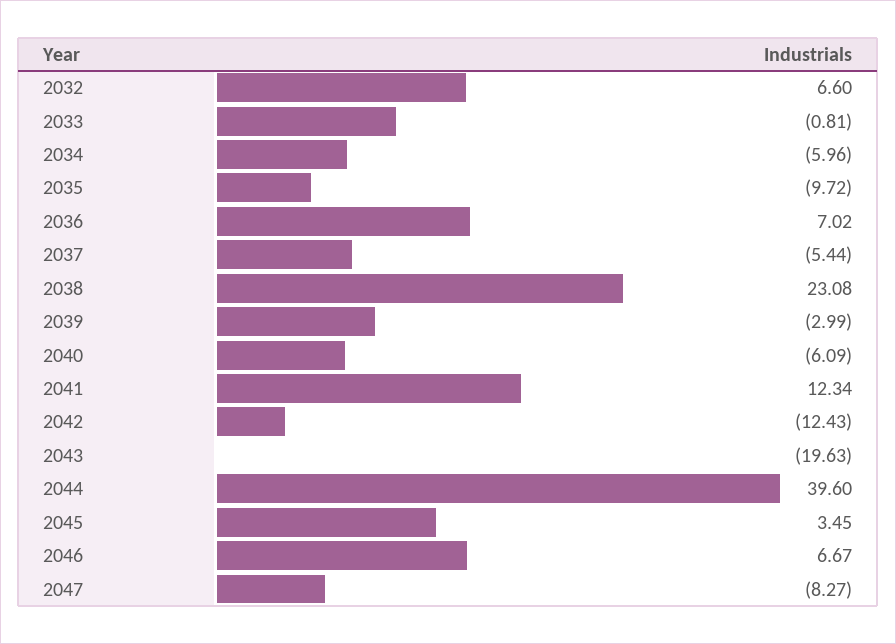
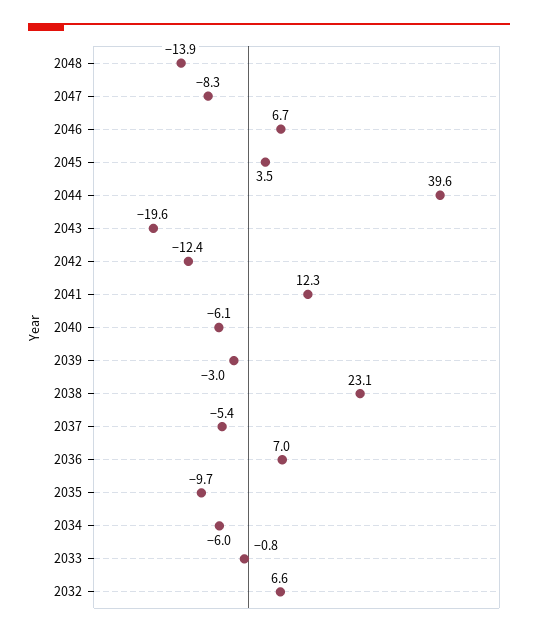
2048: none -> -13.9

